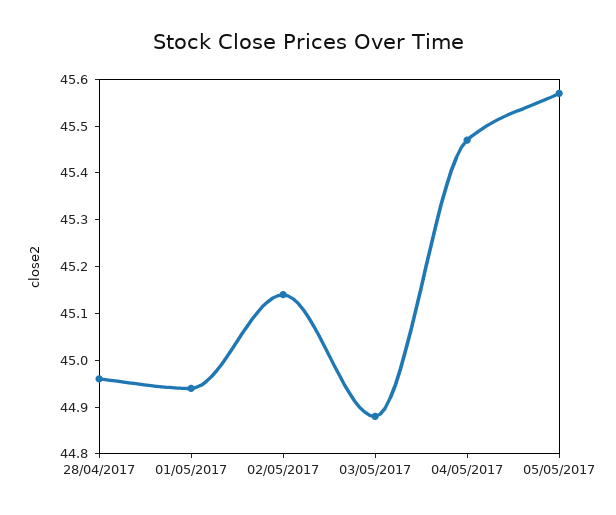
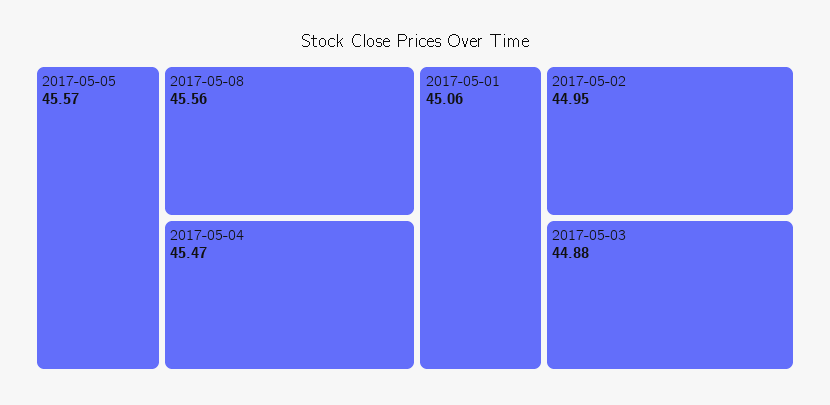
28/04/2017: 44.95 -> none
01/05/2017: 44.95 -> 45.06
02/05/2017: 45.15 -> 44.95
2017-05-08: none -> 45.56

